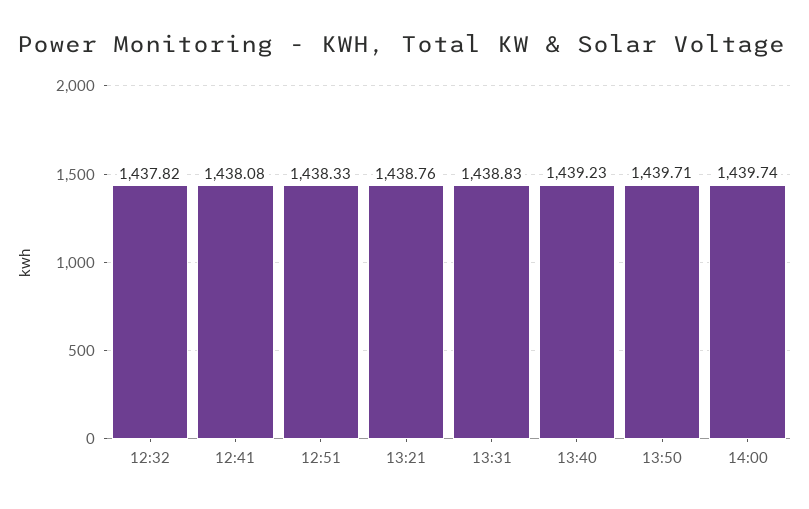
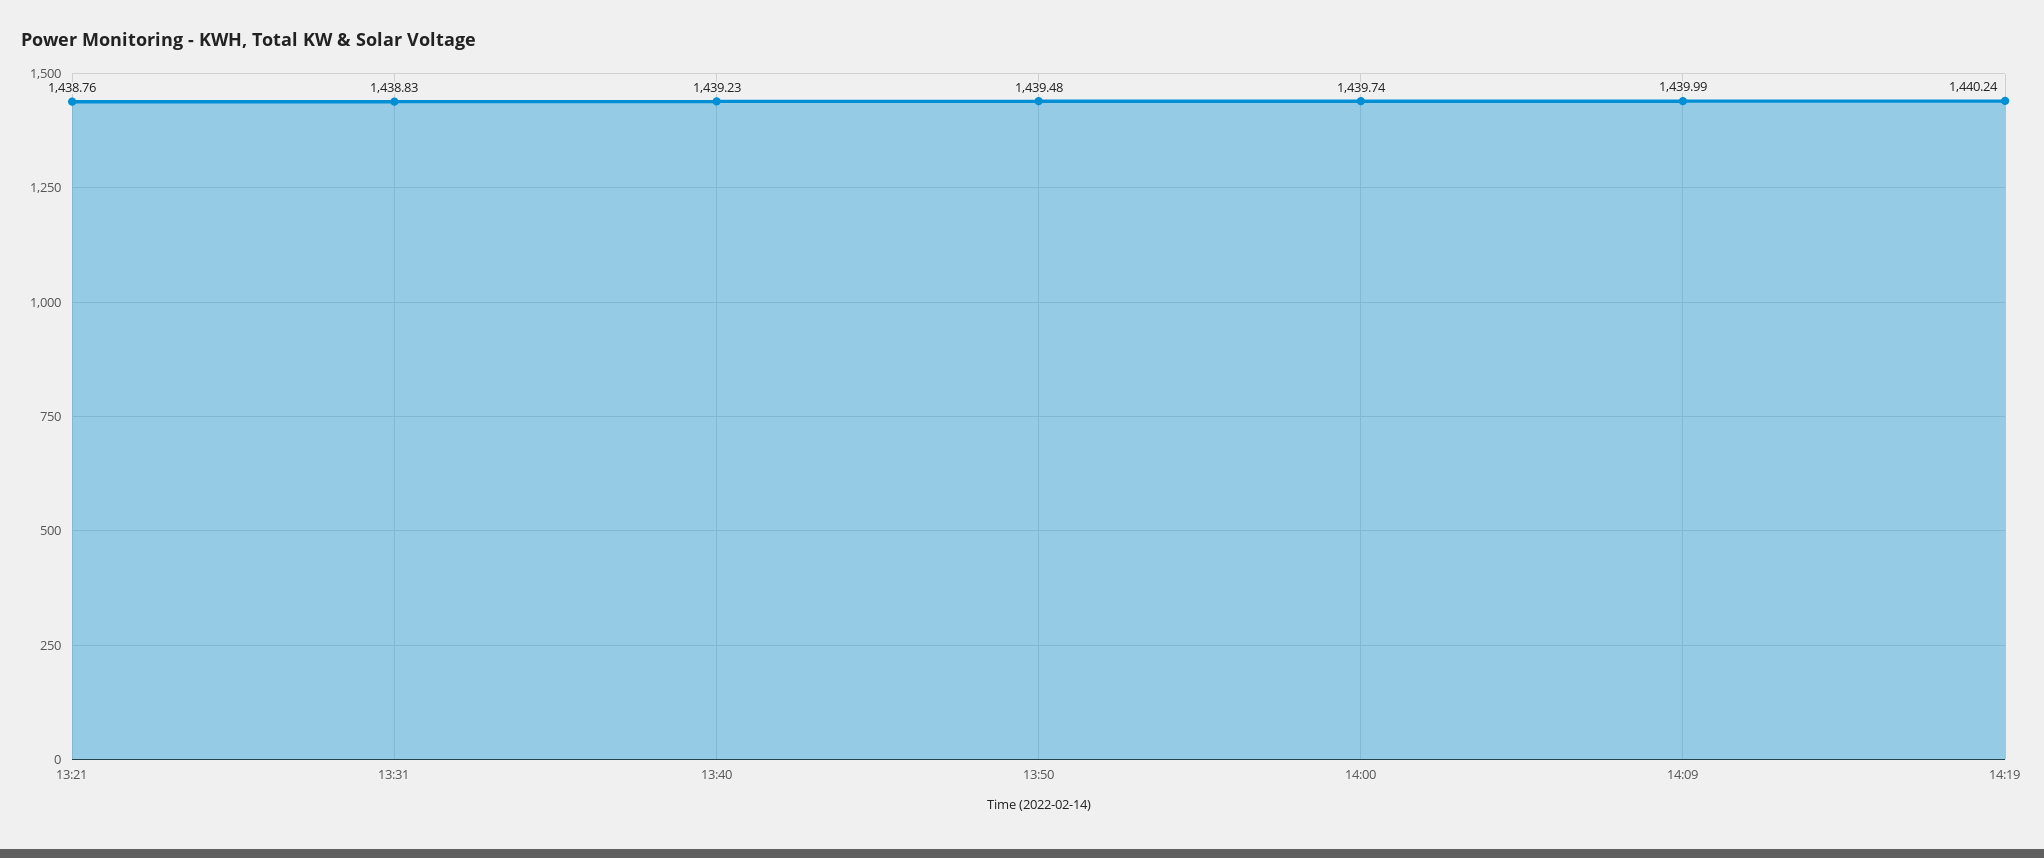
12:32: 1437.82 -> none
12:41: 1438.08 -> none
12:51: 1438.33 -> none
13:50: 1439.71 -> 1439.48
14:09: none -> 1439.99
14:19: none -> 1440.24

